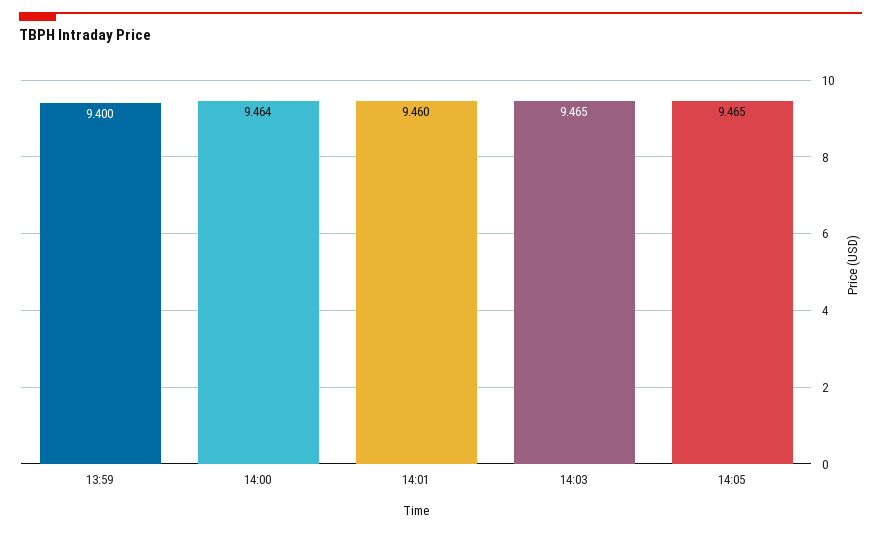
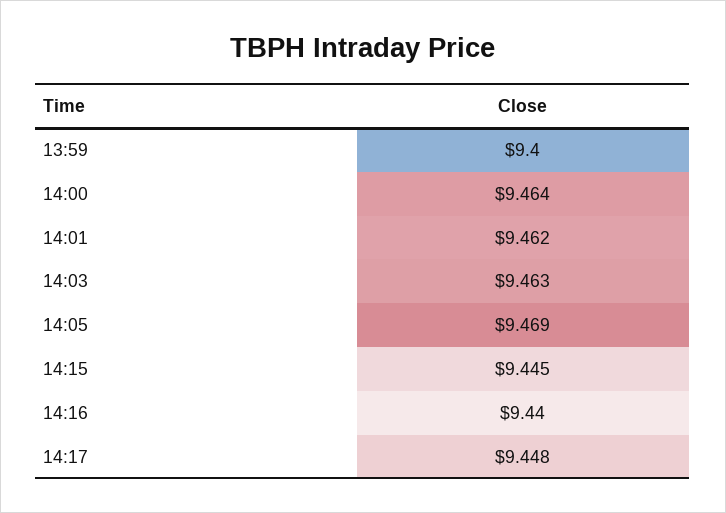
14:01: 9.46 -> 9.462
14:03: 9.465 -> 9.463
14:05: 9.465 -> 9.469
14:15: none -> 9.445
14:16: none -> 9.44
14:17: none -> 9.448

